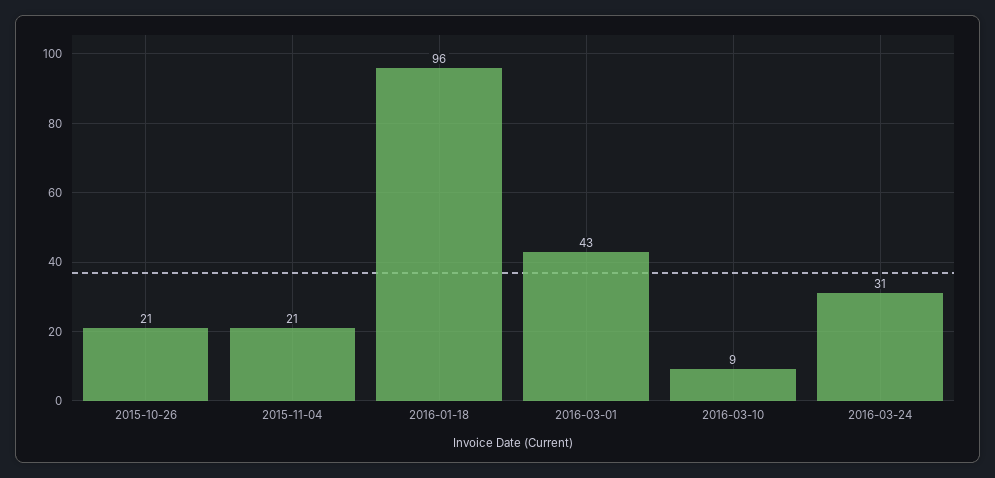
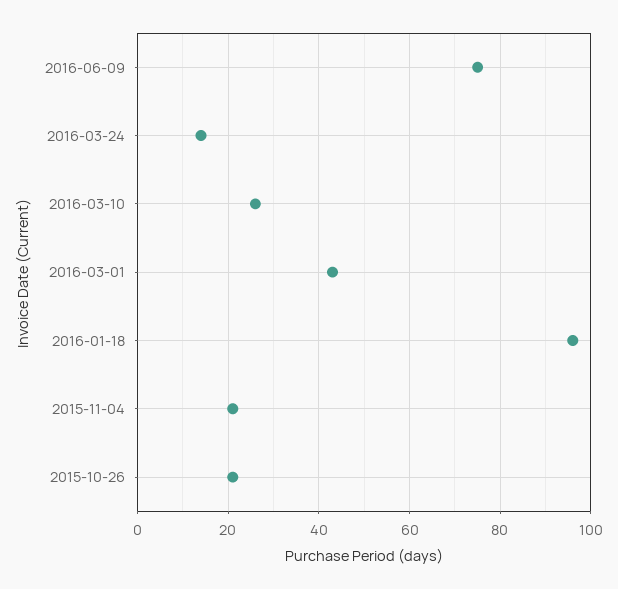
2016-03-10: 9 -> 25
2016-03-24: 31 -> 15
2016-06-09: none -> 75

